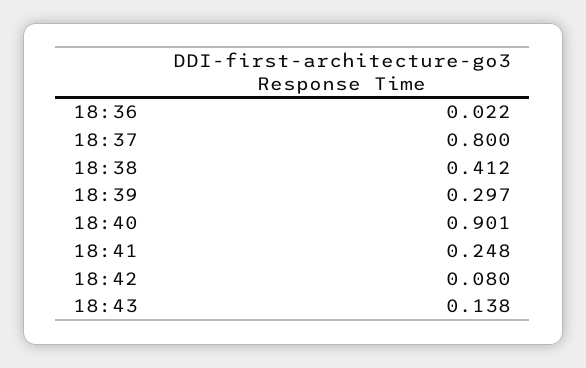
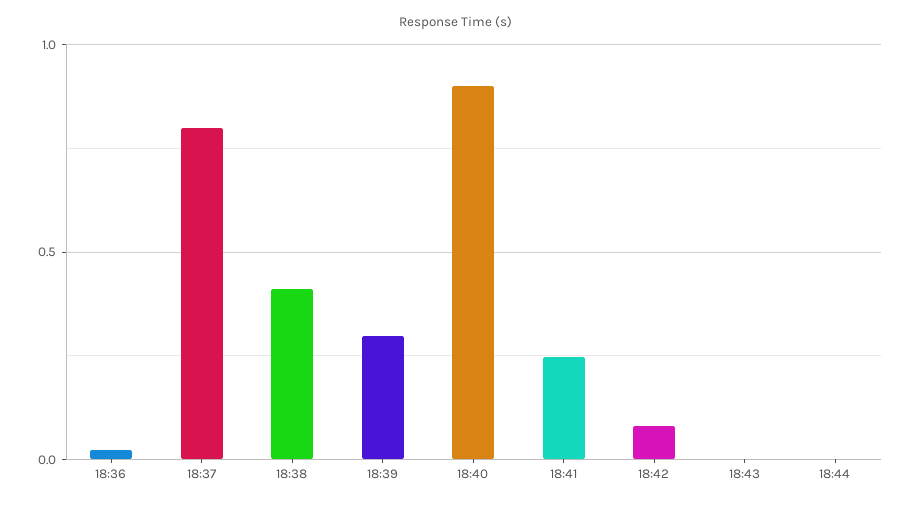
18:43: 0.138 -> 0
18:44: none -> 0

